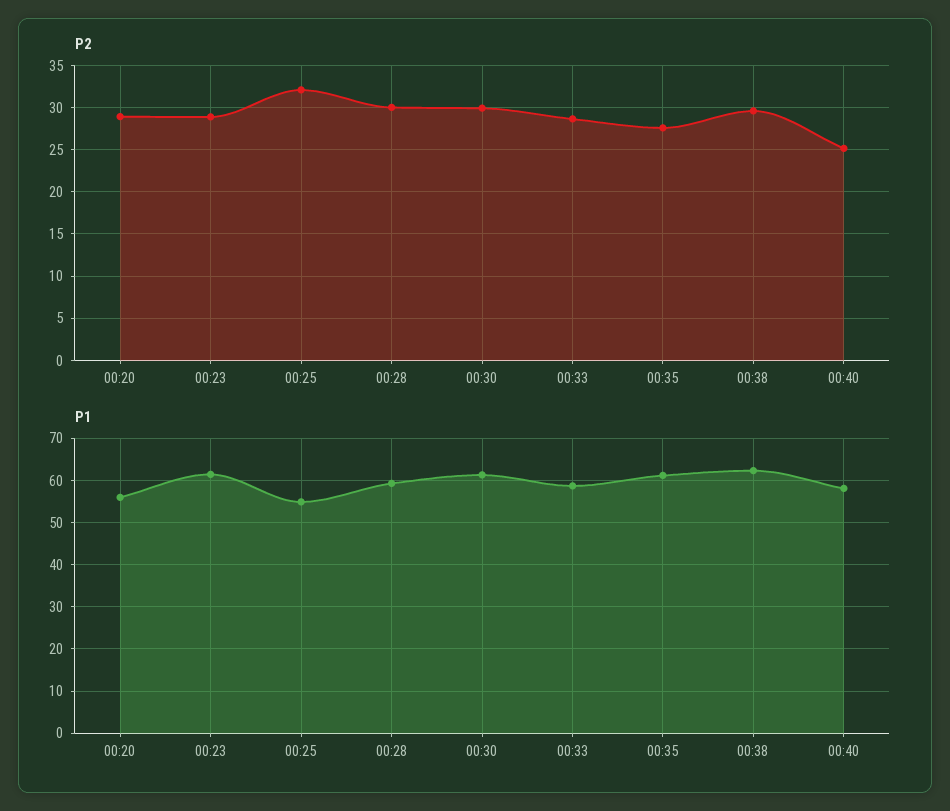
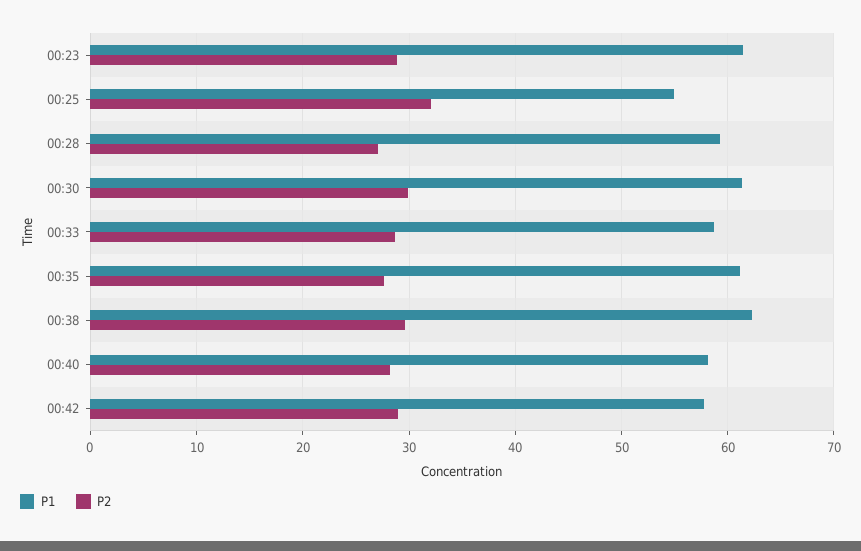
P2, 00:20: 29 -> none
P2, 00:28: 30 -> 27
P2, 00:40: 25 -> 28
P1, 00:20: 56 -> none
P1, 00:42: none -> 58
P2, 00:42: none -> 29

